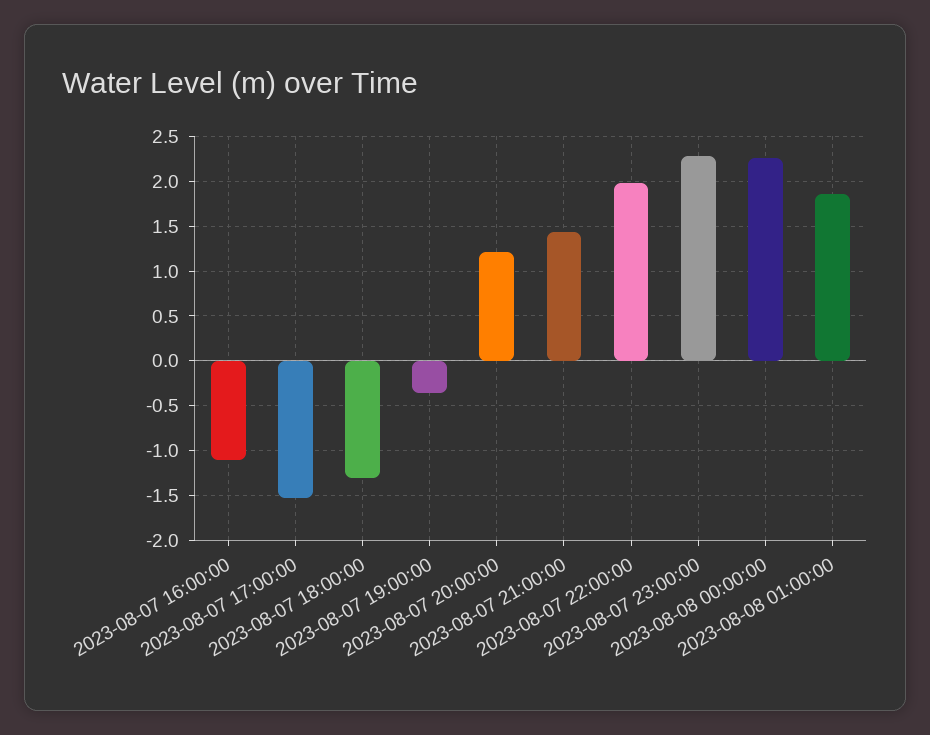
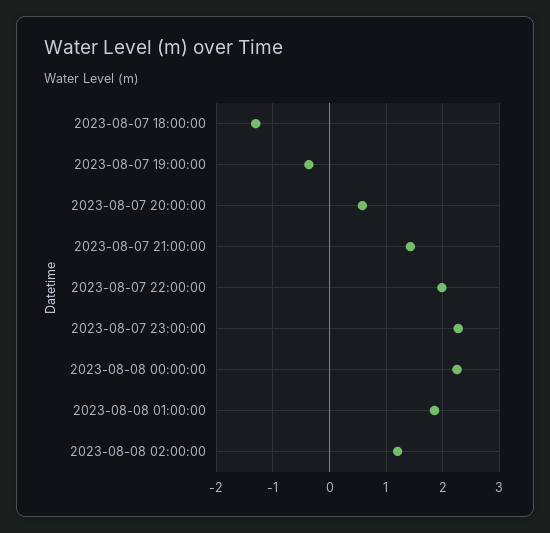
2023-08-07 16:00:00: -1.1 -> none
2023-08-07 17:00:00: -1.5 -> none
2023-08-07 20:00:00: 1.2 -> 0.6
2023-08-08 02:00:00: none -> 1.2

